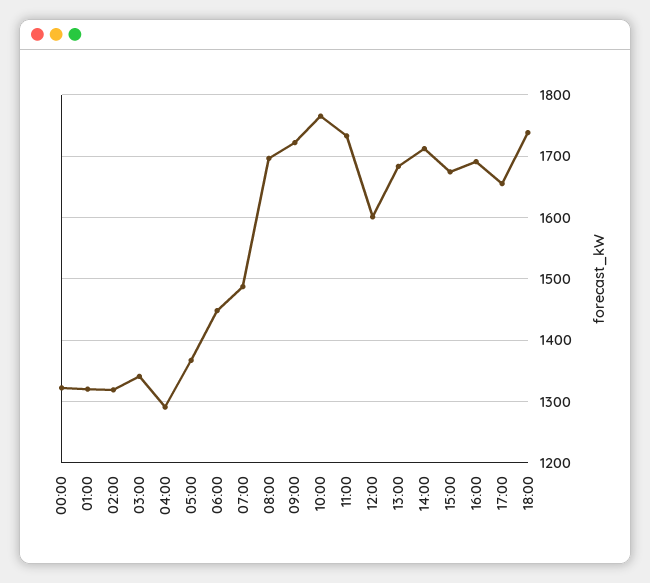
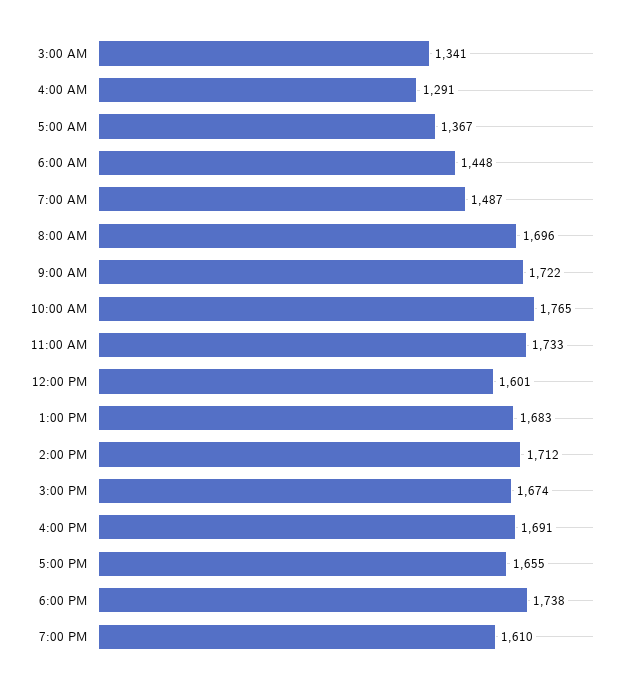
00:00: 1320 -> none
01:00: 1320 -> none
02:00: 1320 -> none
7:00 PM: none -> 1610

